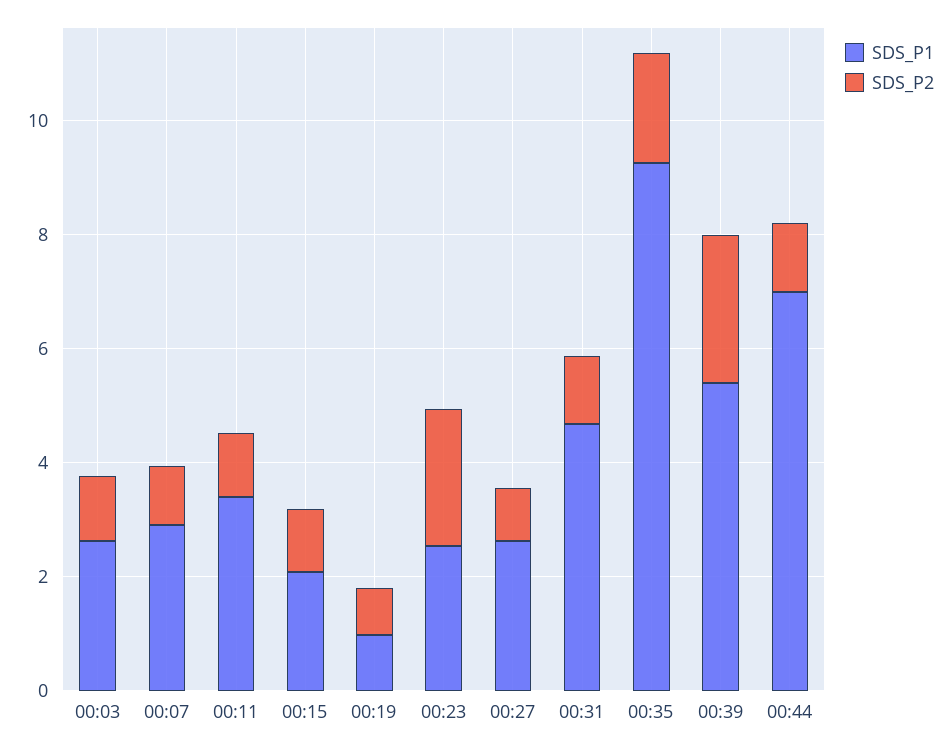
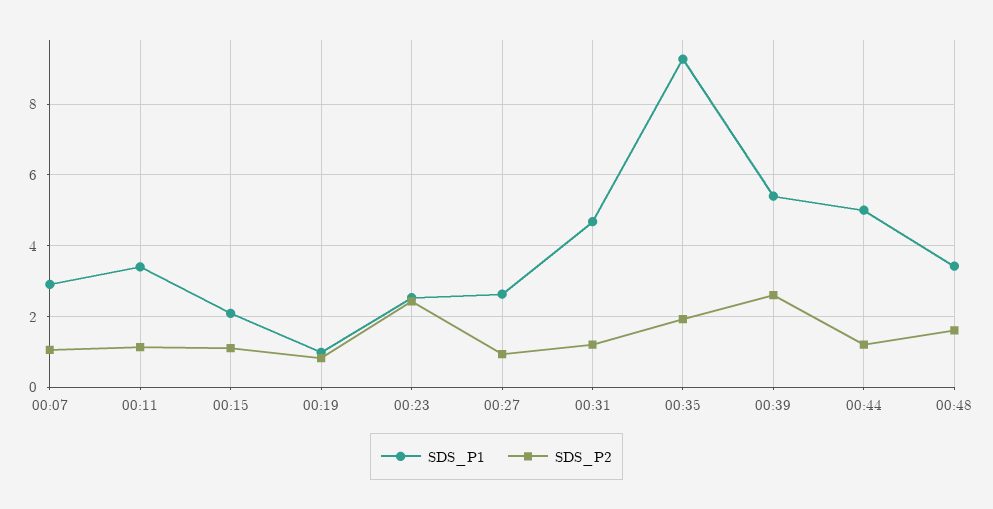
SDS_P1, 00:03: 2.5 -> none
SDS_P2, 00:03: 1 -> none
SDS_P1, 00:44: 7 -> 5
SDS_P1, 00:48: none -> 3.4
SDS_P2, 00:48: none -> 1.6

